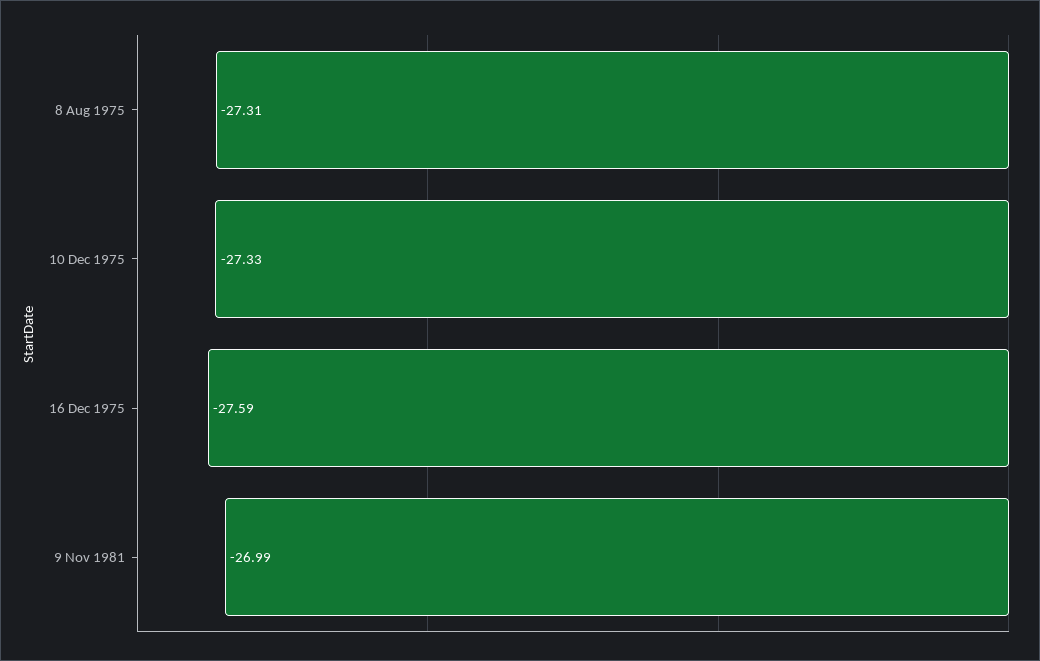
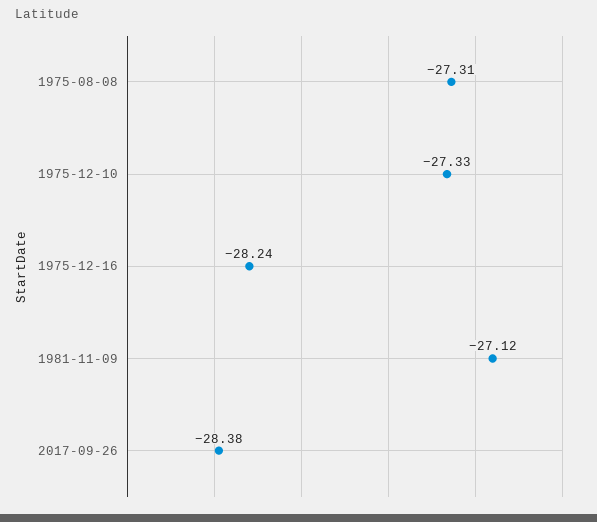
16 Dec 1975: -27.59 -> -28.24
9 Nov 1981: -26.99 -> -27.12
2017-09-26: none -> -28.38

